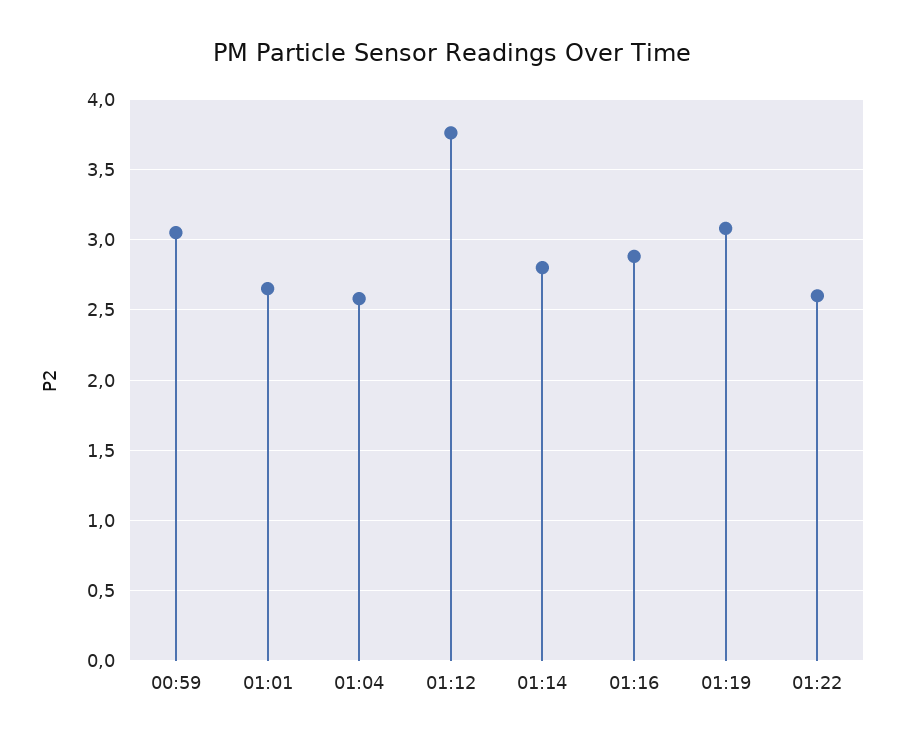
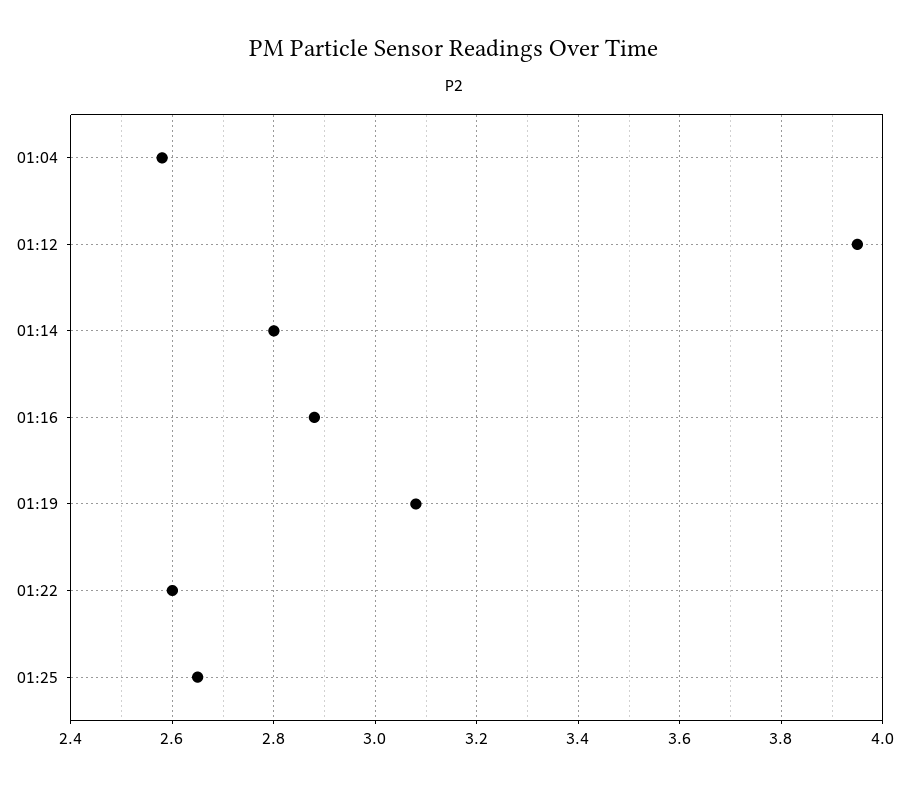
00:59: 3.05 -> none
01:01: 2.65 -> none
01:12: 3.75 -> 3.95
01:25: none -> 2.65

